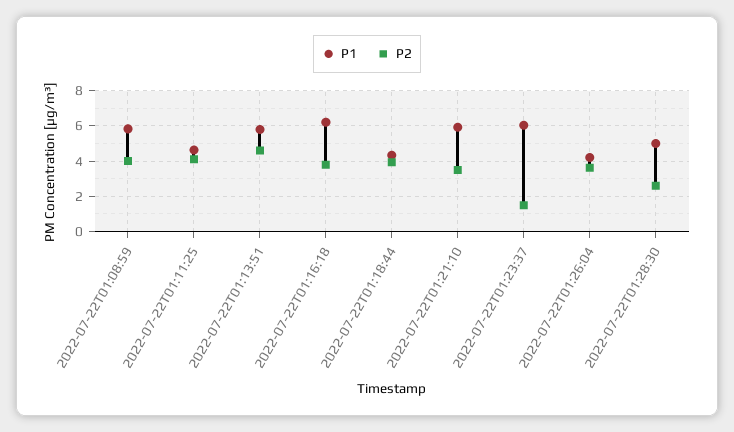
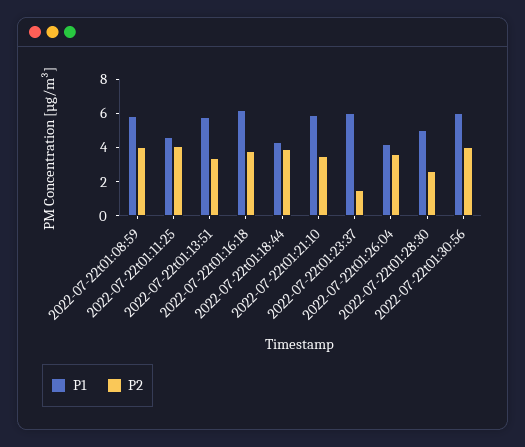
P2, 2022-07-22T01:13:51: 4.5 -> 3.5
P1, 2022-07-22t01:30:56: none -> 6
P2, 2022-07-22t01:30:56: none -> 4

